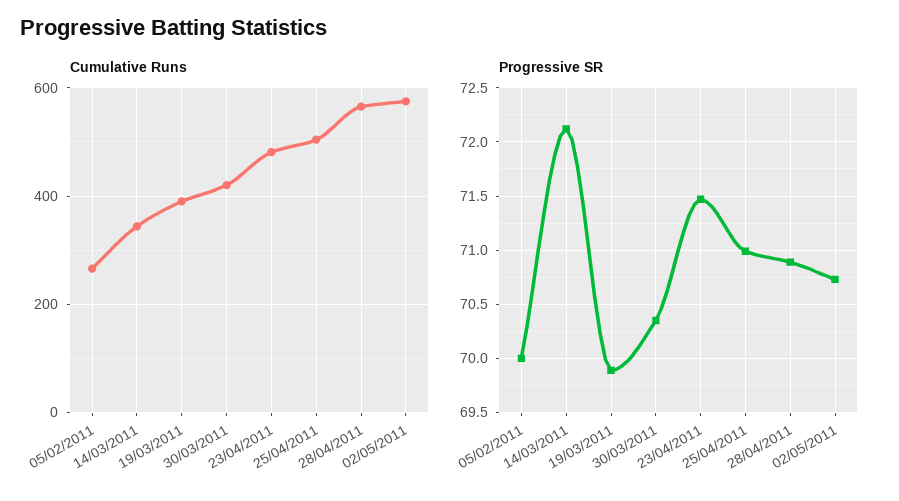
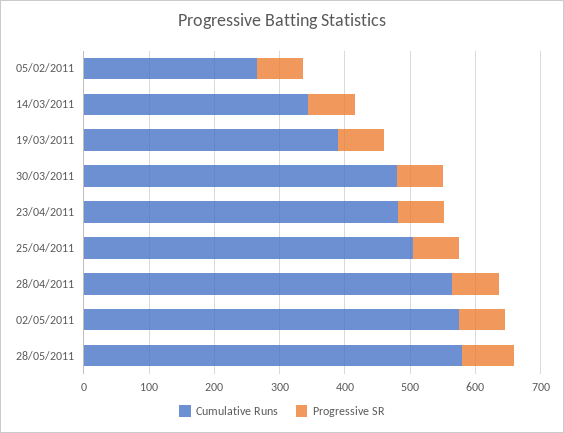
Cumulative Runs, 30/03/2011: 420 -> 480
Cumulative Runs, 28/05/2011: none -> 580
Progressive SR, 28/05/2011: none -> 80

